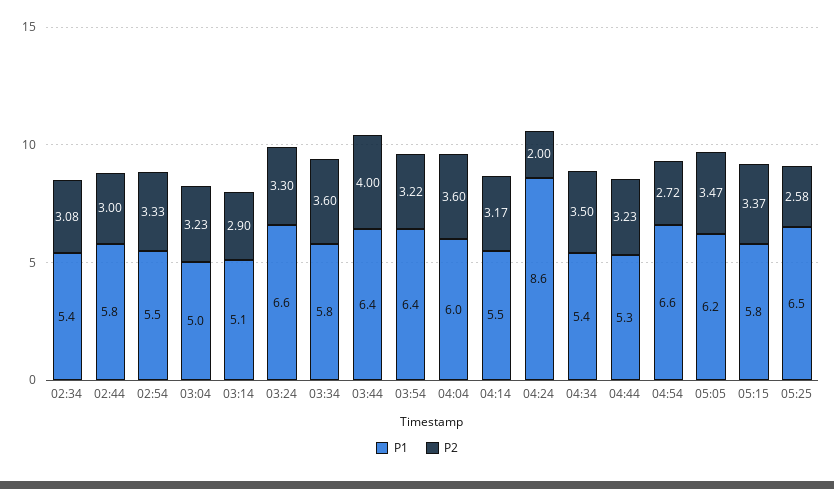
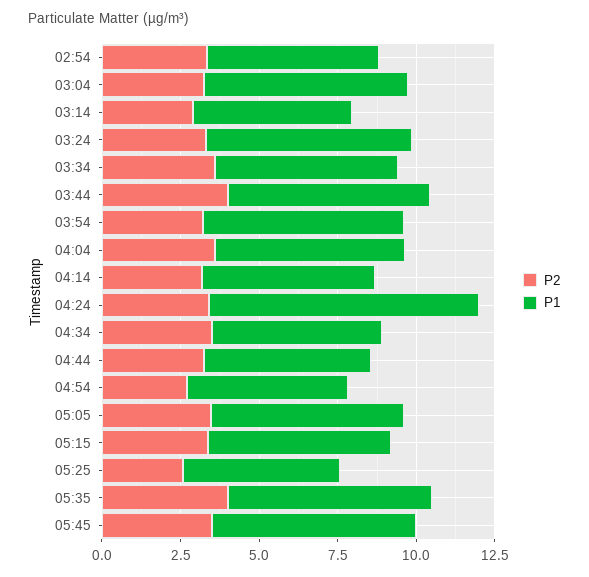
P1, 02:34: 5.4 -> none
P2, 02:34: 3.08 -> none
P1, 02:44: 5.8 -> none
P2, 02:44: 3 -> none
P1, 03:04: 5 -> 6.5
P2, 04:24: 2 -> 3.5
P1, 04:54: 6.6 -> 5
P1, 05:25: 6.5 -> 5
P2, 05:35: none -> 4
P1, 05:35: none -> 6.5
P2, 05:45: none -> 3.5
P1, 05:45: none -> 6.5

